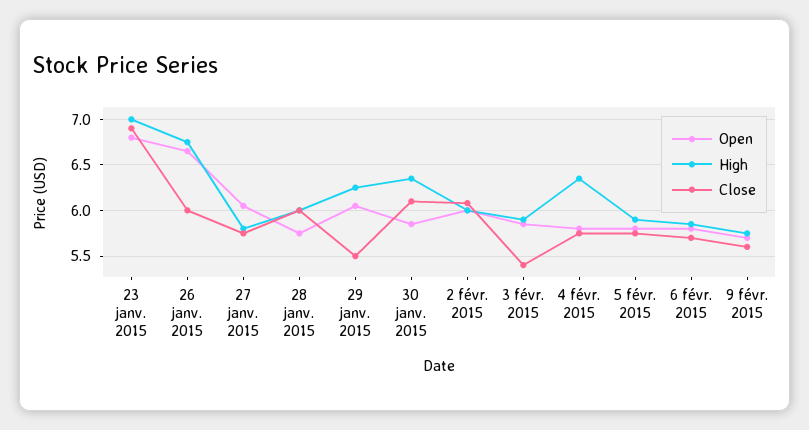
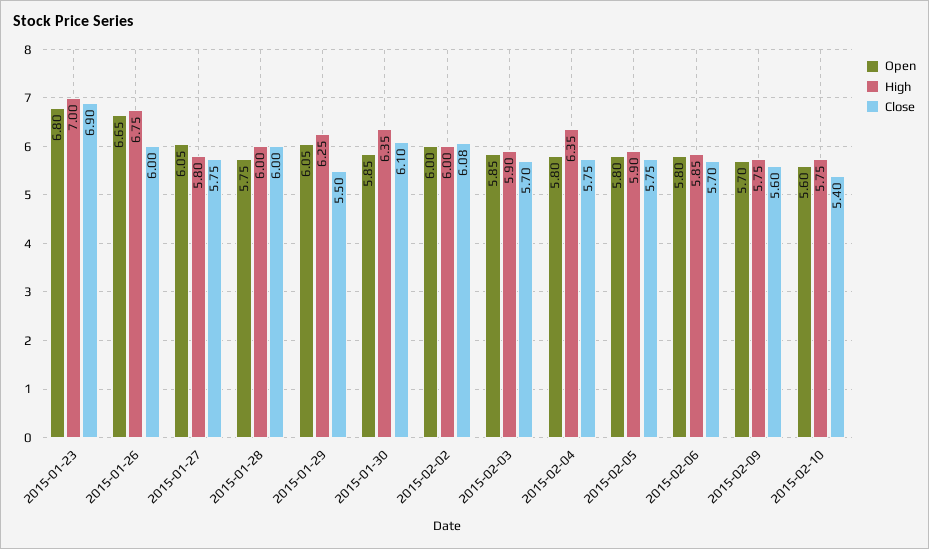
Close, 3 févr. 2015: 5.4 -> 5.7
Open, 2015-02-10: none -> 5.6
High, 2015-02-10: none -> 5.75
Close, 2015-02-10: none -> 5.4

